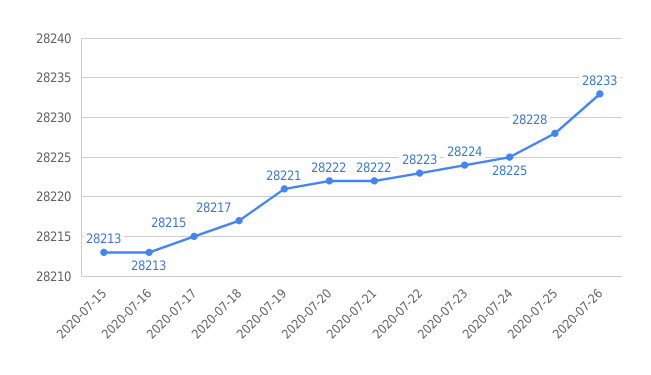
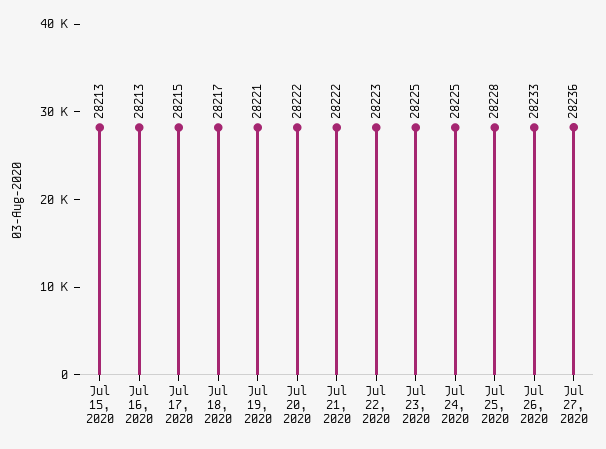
2020-07-23: 28224 -> 28225
Jul 27, 2020: none -> 28236

